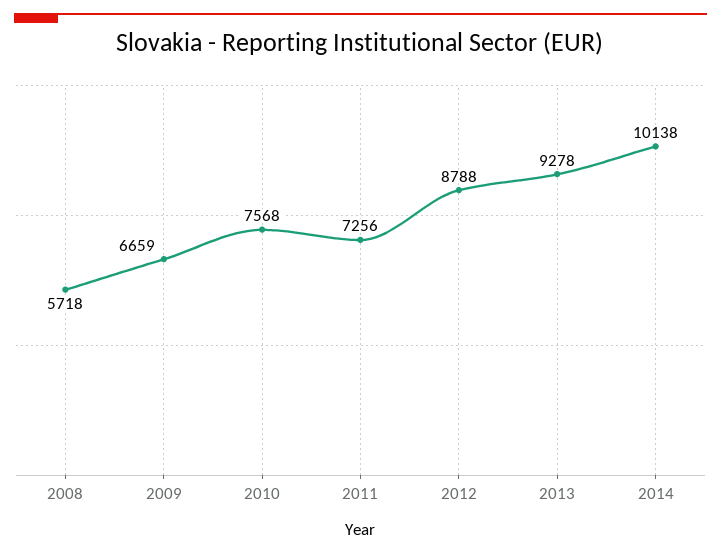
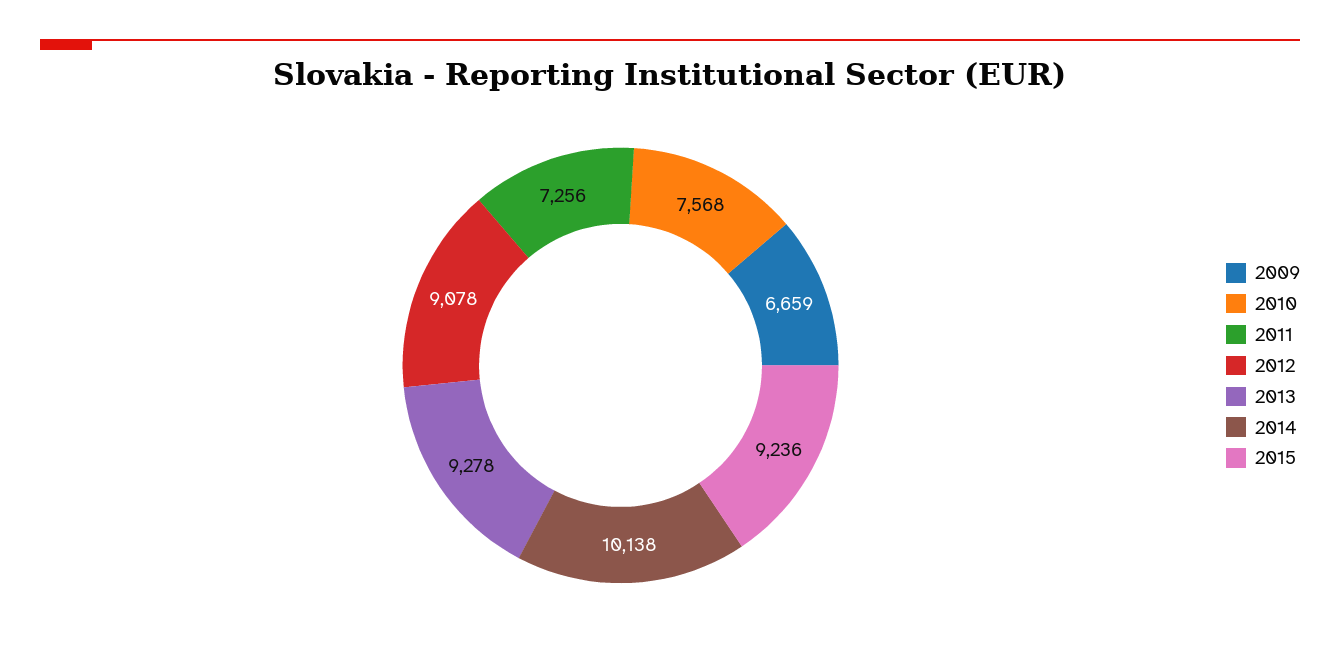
2008: 5718 -> none
2012: 8788 -> 9078
2015: none -> 9236

